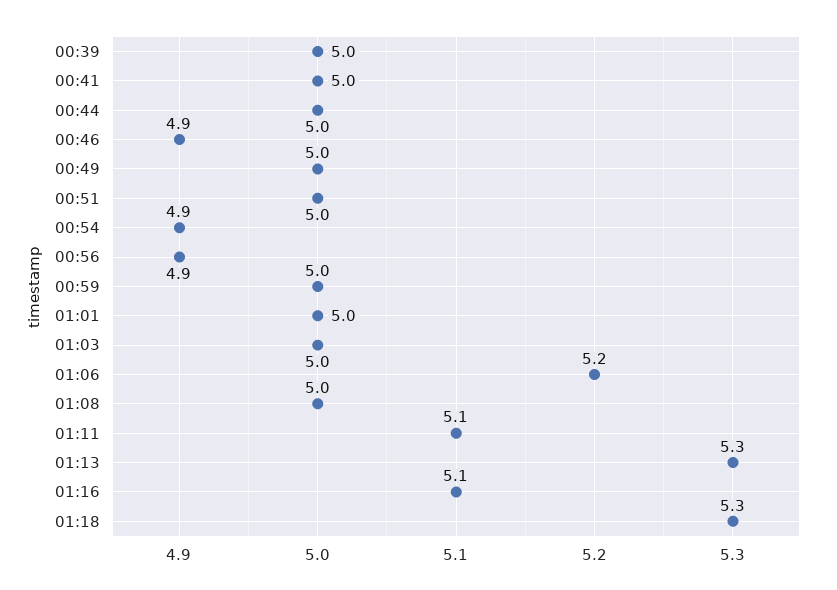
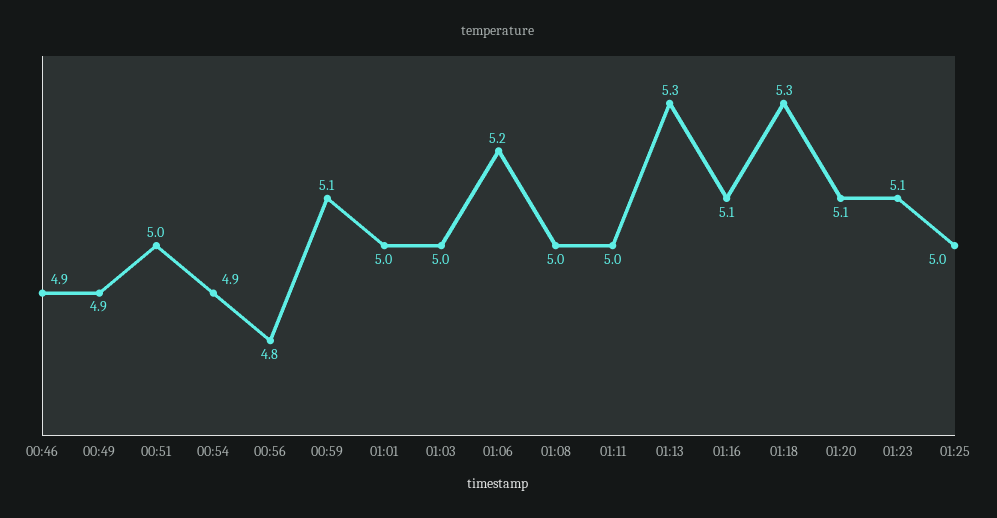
00:39: 5 -> none
00:41: 5 -> none
00:44: 5 -> none
00:49: 5 -> 4.9
00:56: 4.9 -> 4.8
00:59: 5 -> 5.1
01:11: 5.1 -> 5
01:20: none -> 5.1
01:23: none -> 5.1
01:25: none -> 5

